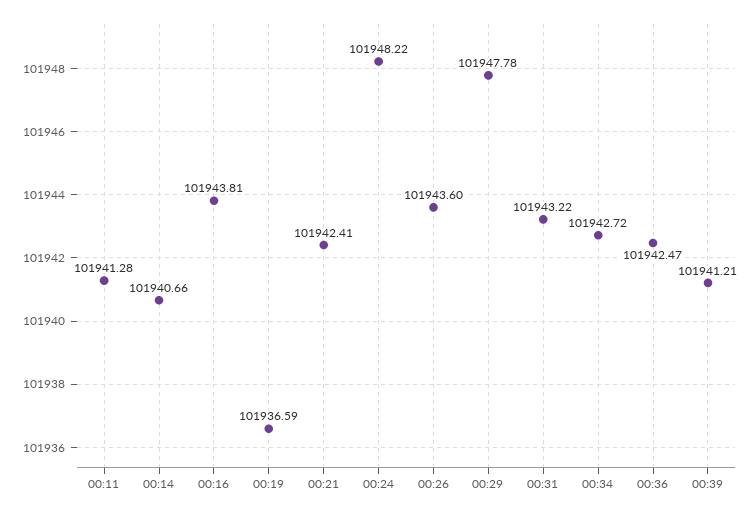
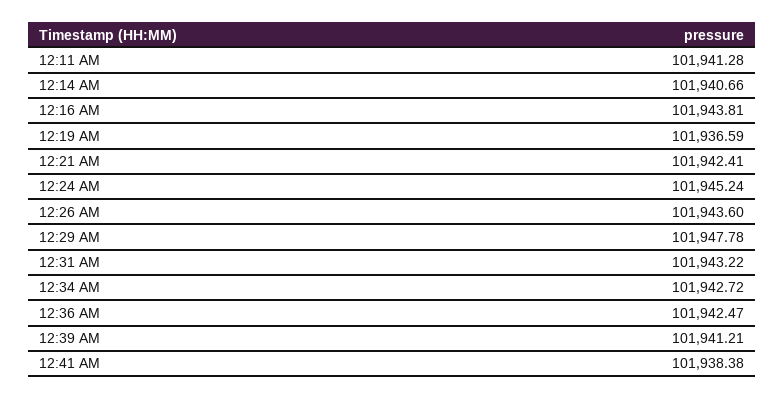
00:24: 101948.22 -> 101945.24
12:41 AM: none -> 101938.38

